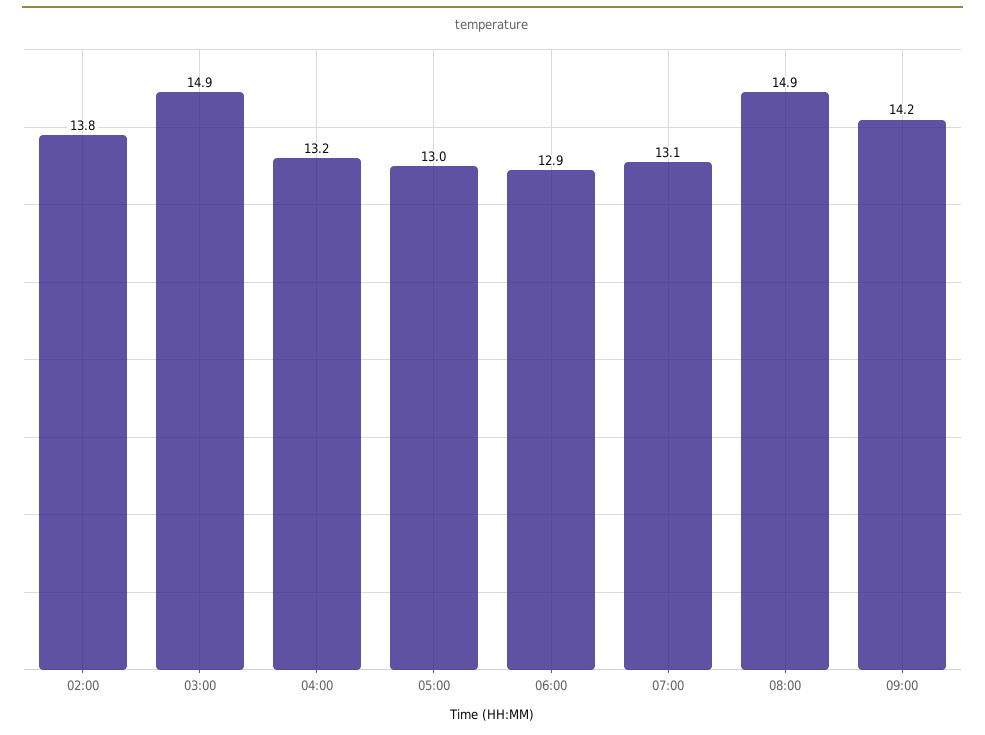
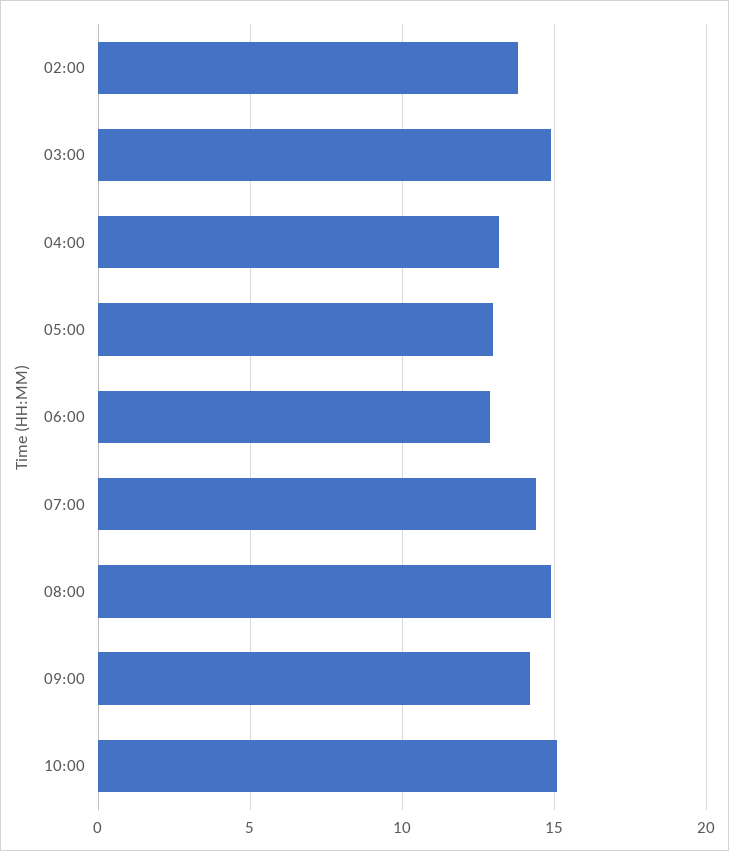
07:00: 13.1 -> 14.5
10:00: none -> 15

